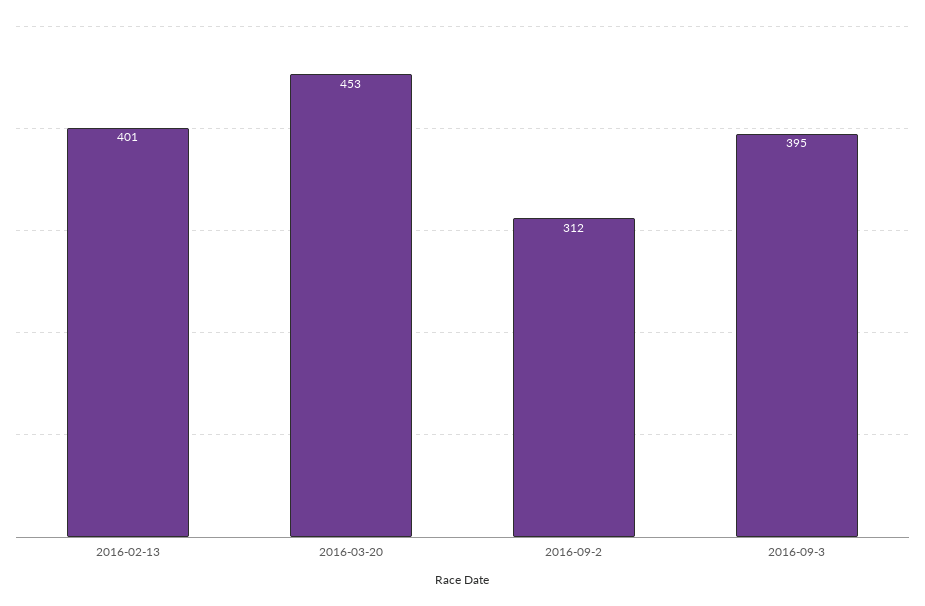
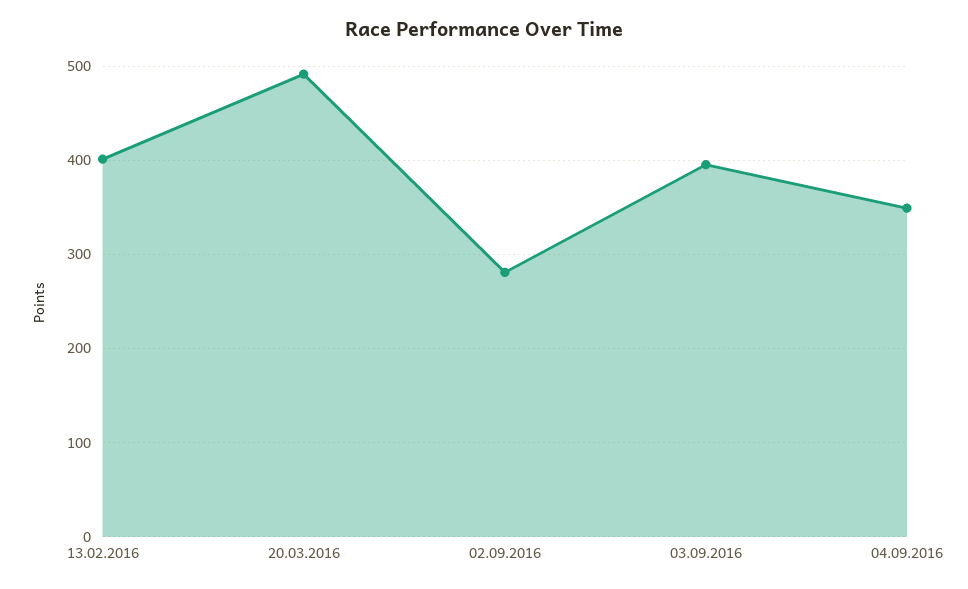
2016-03-20: 453 -> 490
2016-09-2: 312 -> 280
04.09.2016: none -> 350

